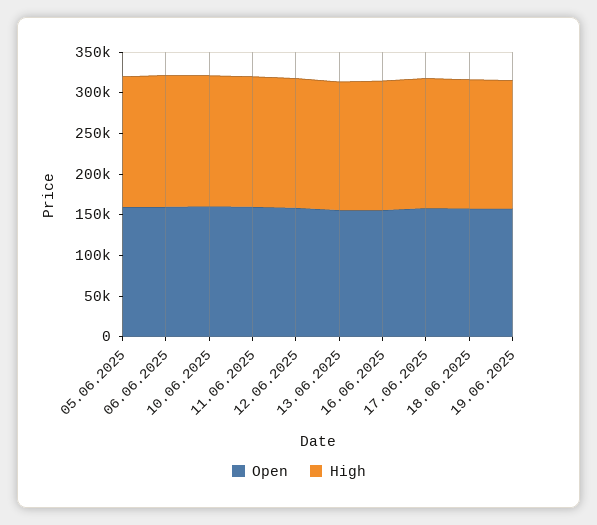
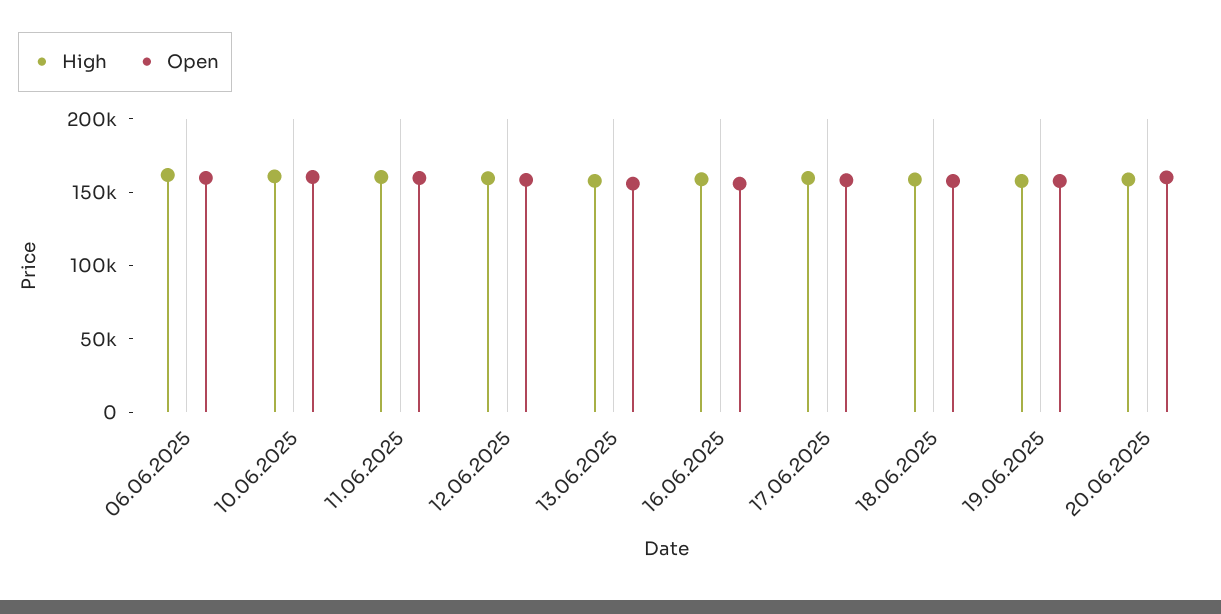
Open, 05.06.2025: 160000 -> none
High, 05.06.2025: 160000 -> none
High, 20.06.2025: none -> 160000
Open, 20.06.2025: none -> 160000

